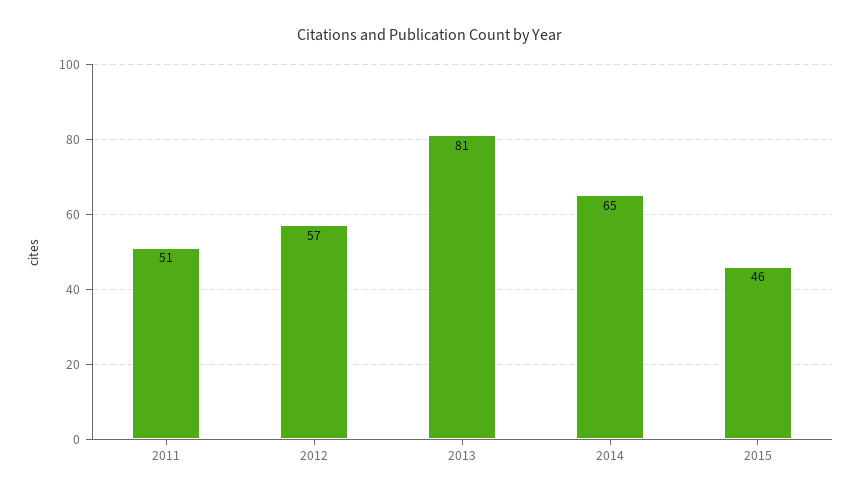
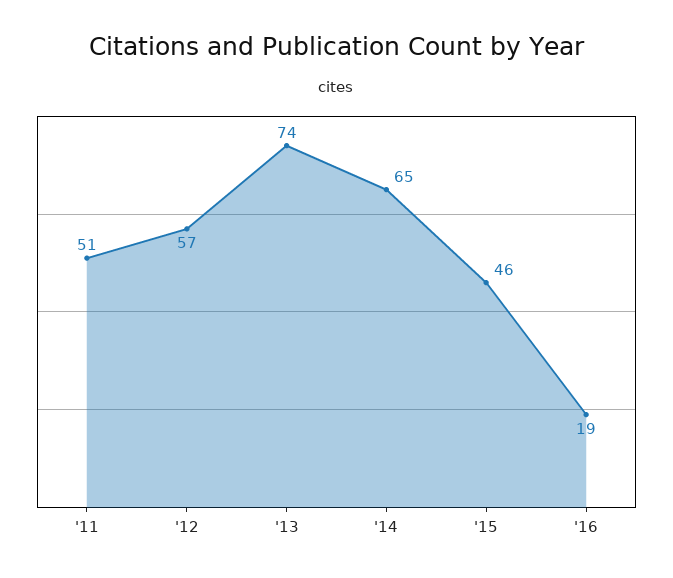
2013: 81 -> 74
'16: none -> 19

